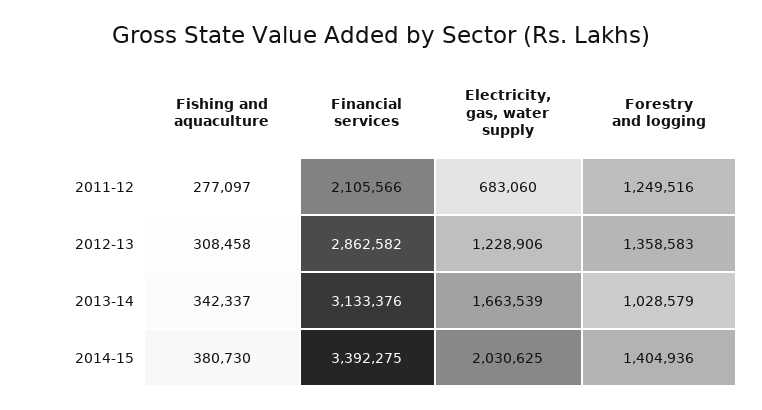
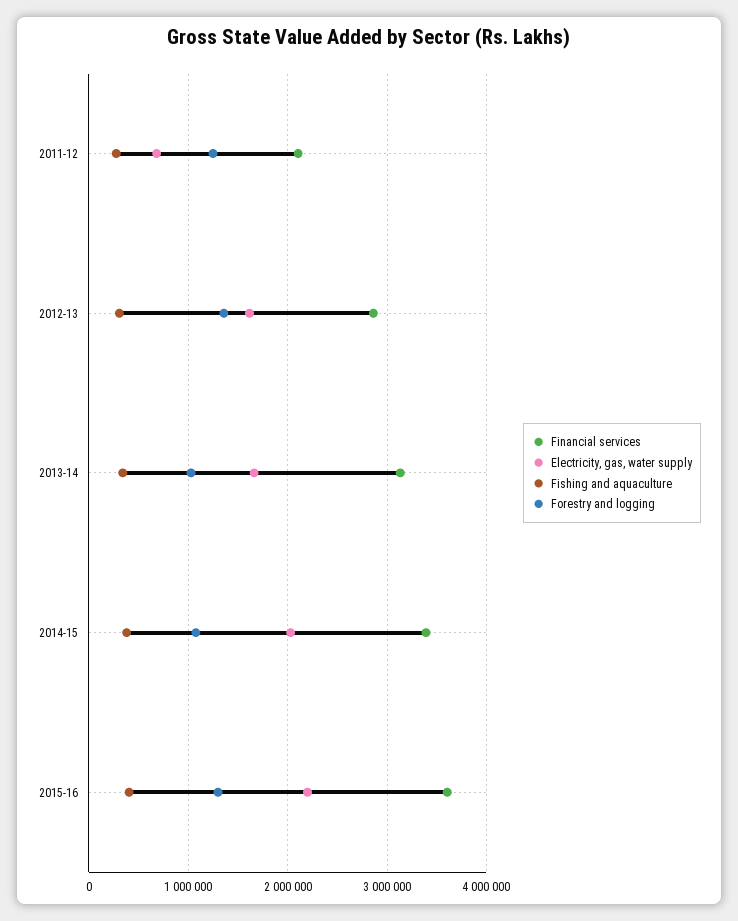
Electricity, gas, water supply, 2012-13: 1228906 -> 1600000
Forestry and logging, 2014-15: 1404936 -> 1100000
Financial services, 2015-16: none -> 3600000
Electricity, gas, water supply, 2015-16: none -> 2200000
Fishing and aquaculture, 2015-16: none -> 400000
Forestry and logging, 2015-16: none -> 1300000

